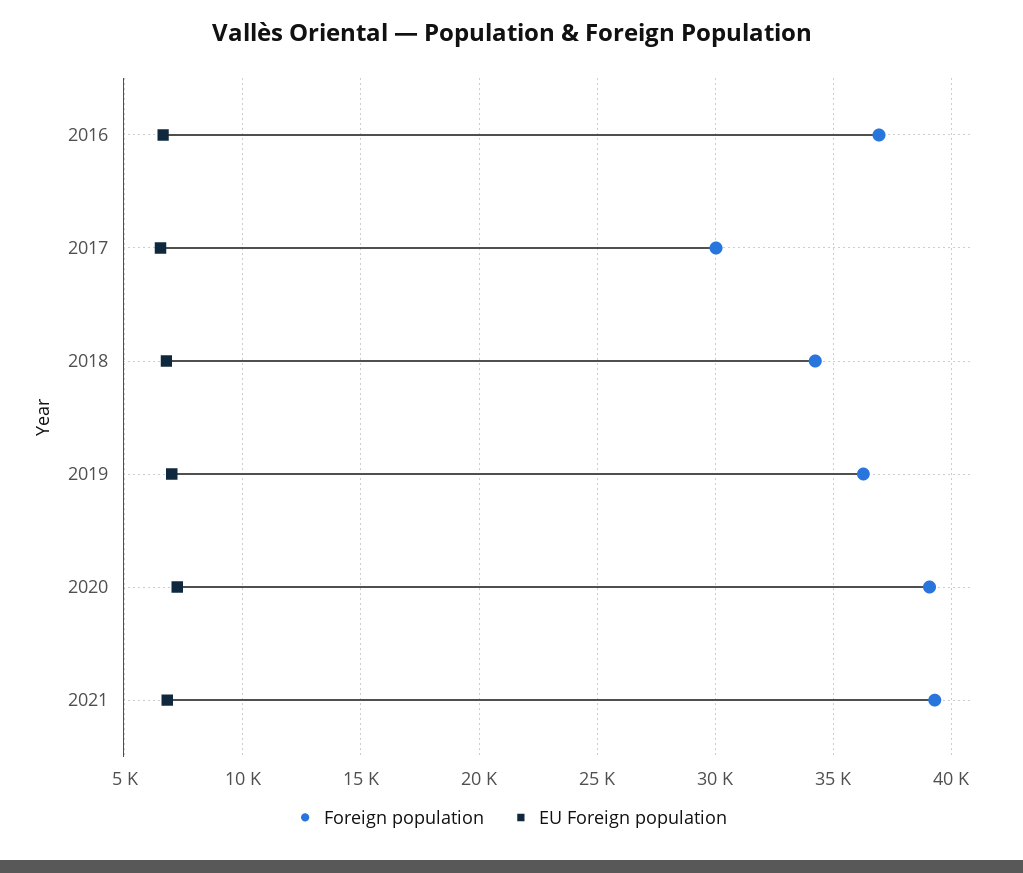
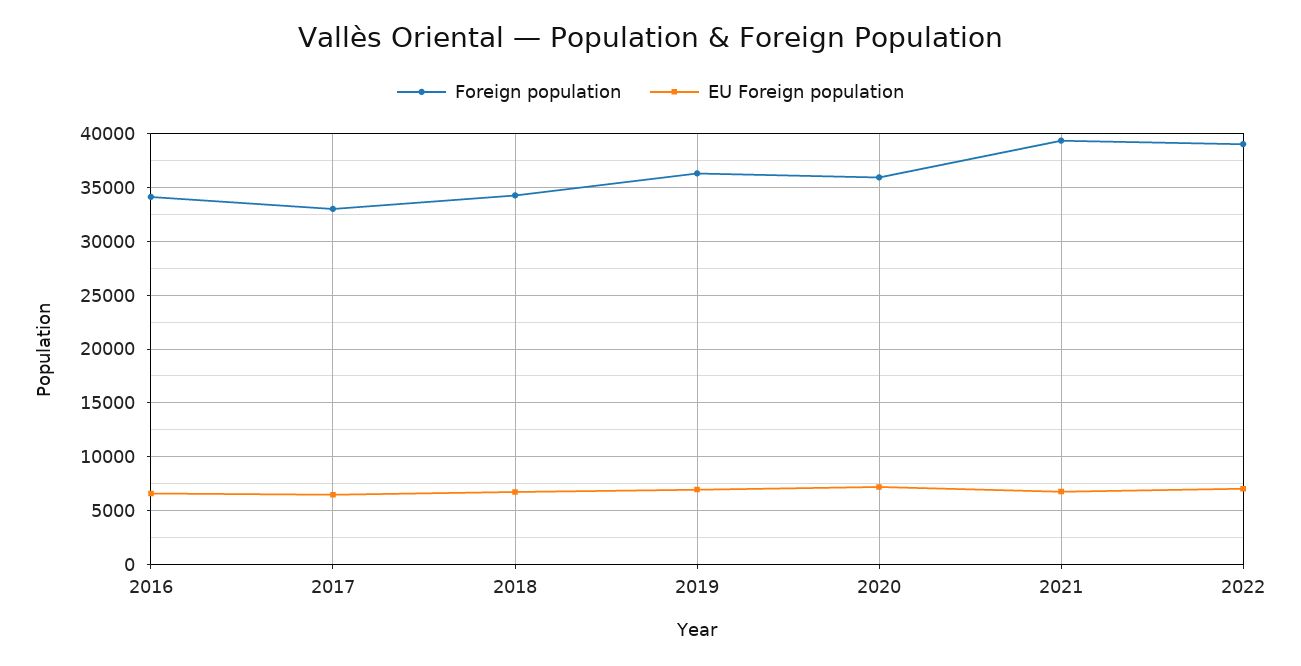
Foreign population, 2016: 37000 -> 34000
Foreign population, 2017: 30000 -> 33000
Foreign population, 2020: 39000 -> 36000
Foreign population, 2022: none -> 39000
EU Foreign population, 2022: none -> 7000

